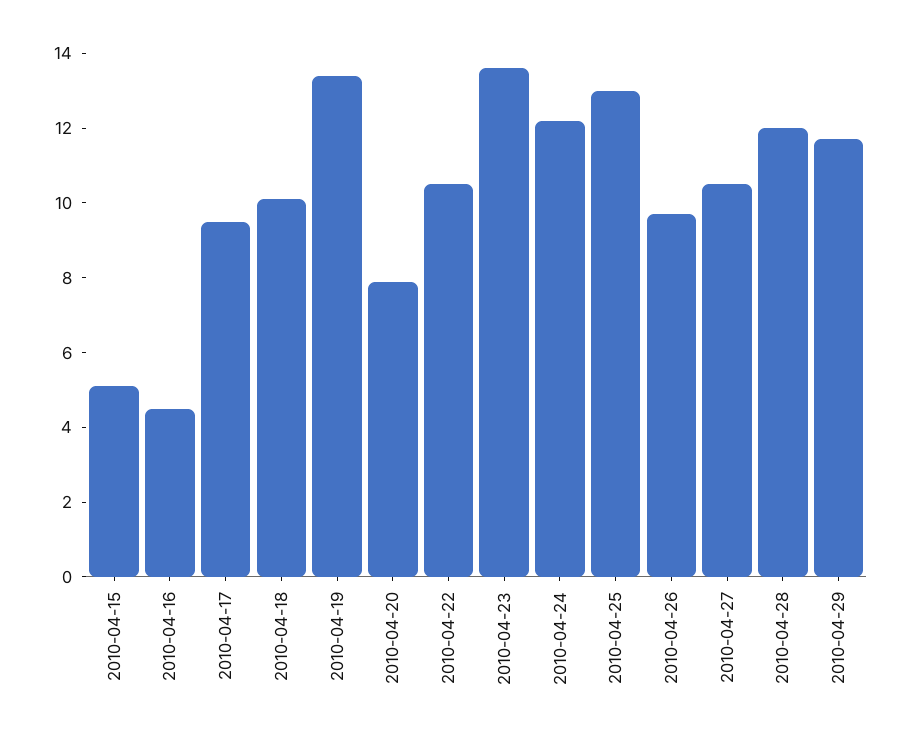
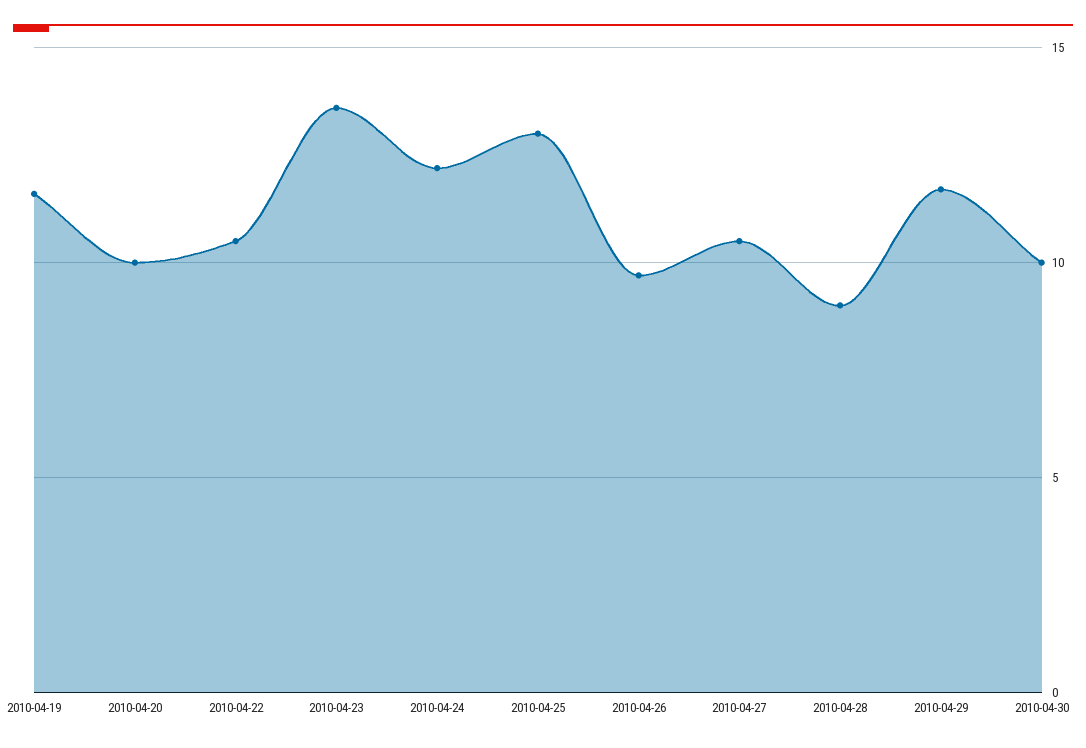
2010-04-15: 5 -> none
2010-04-16: 4.5 -> none
2010-04-17: 9.5 -> none
2010-04-18: 10 -> none
2010-04-19: 13.5 -> 11.5
2010-04-20: 8 -> 10
2010-04-28: 12 -> 9
2010-04-30: none -> 10

